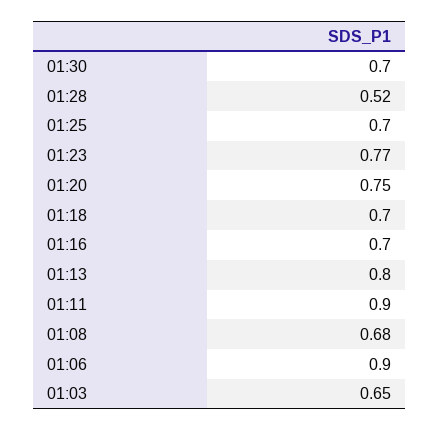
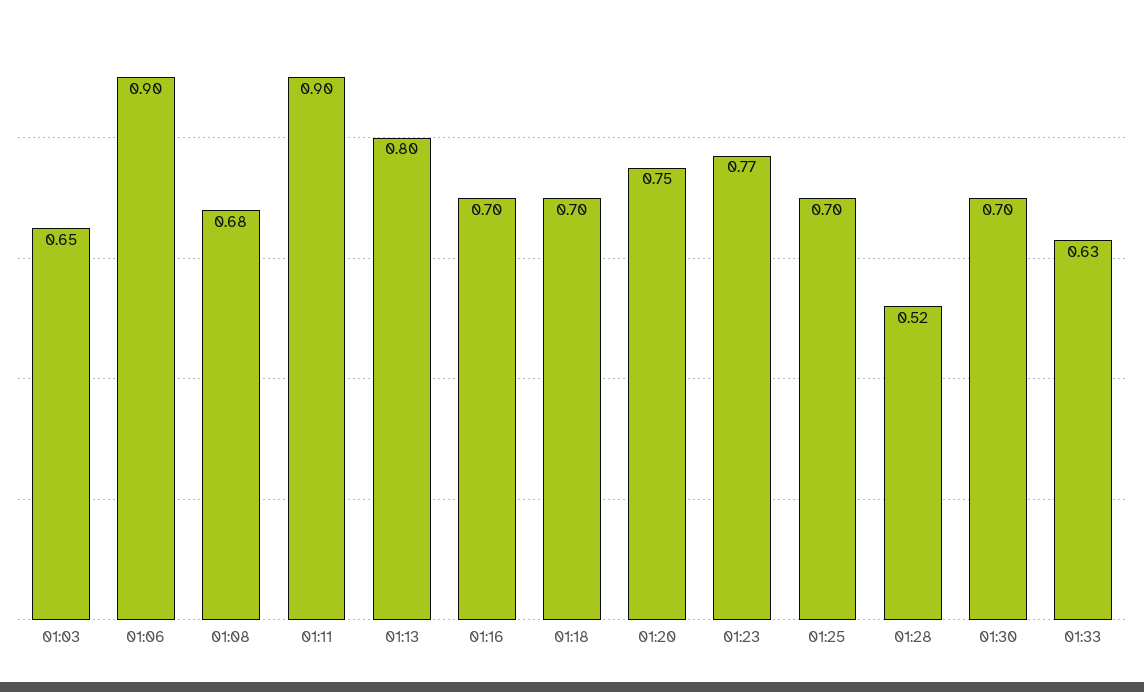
01:33: none -> 0.63

